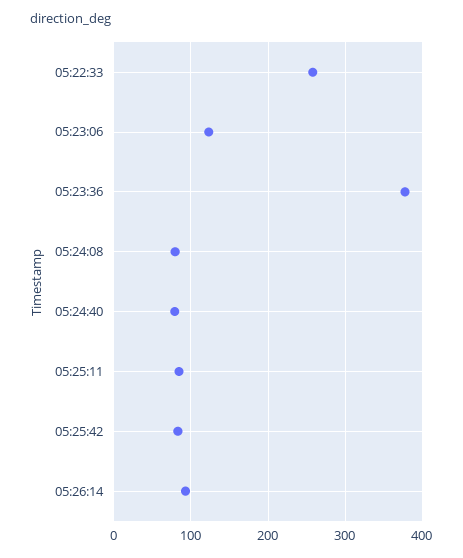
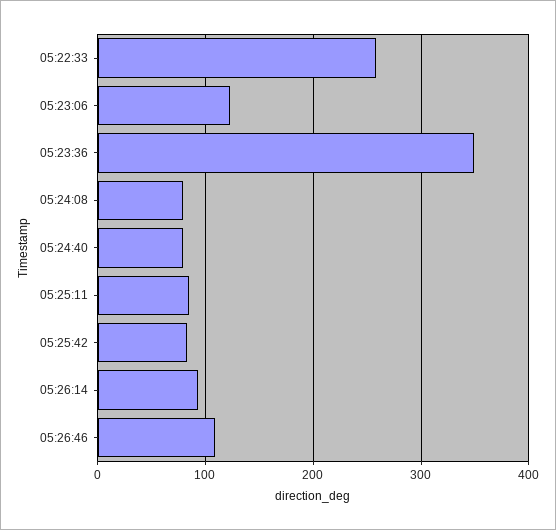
05:23:36: 380 -> 350
05:26:46: none -> 110

